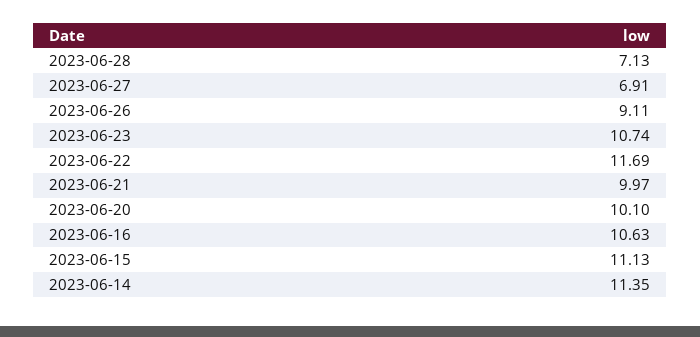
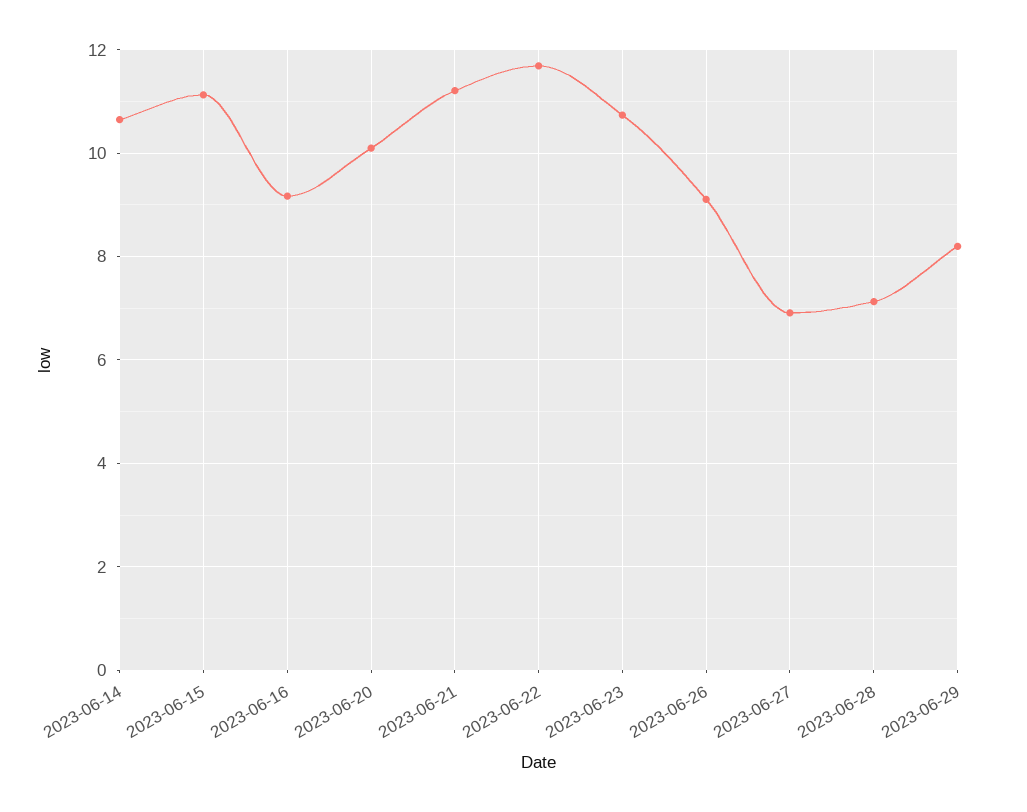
2023-06-21: 9.97 -> 11.2
2023-06-16: 10.63 -> 9.2
2023-06-14: 11.35 -> 10.6
2023-06-29: none -> 8.2

